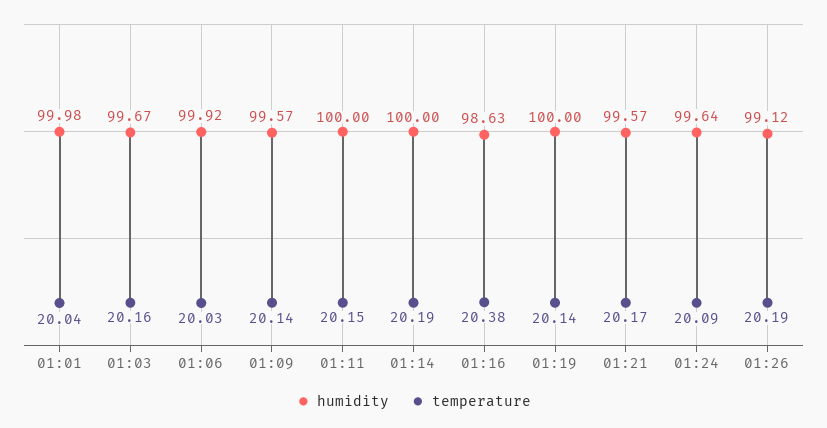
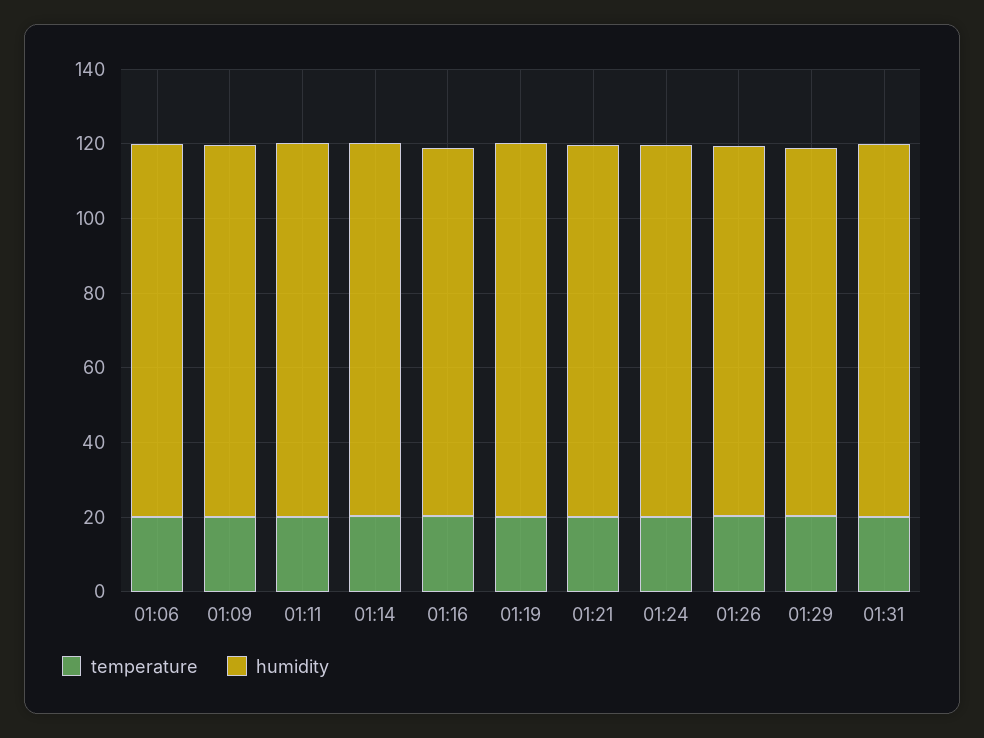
humidity, 01:01: 99.98 -> none
temperature, 01:01: 20.04 -> none
humidity, 01:03: 99.67 -> none
temperature, 01:03: 20.16 -> none
temperature, 01:29: none -> 20
humidity, 01:29: none -> 100
temperature, 01:31: none -> 20
humidity, 01:31: none -> 100

